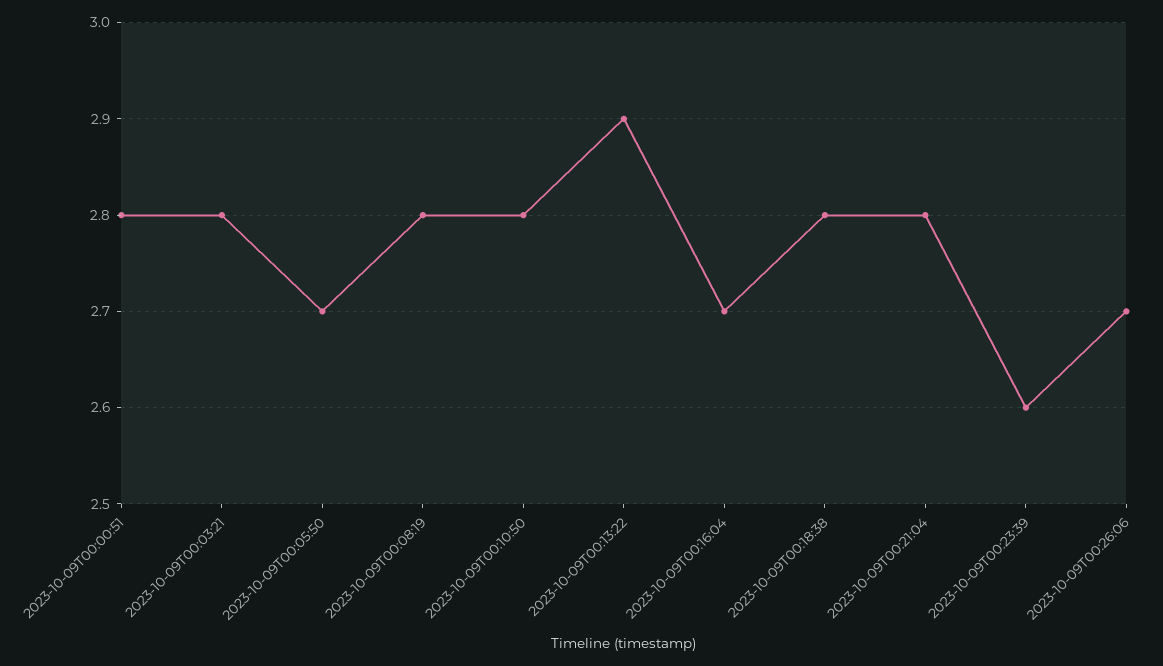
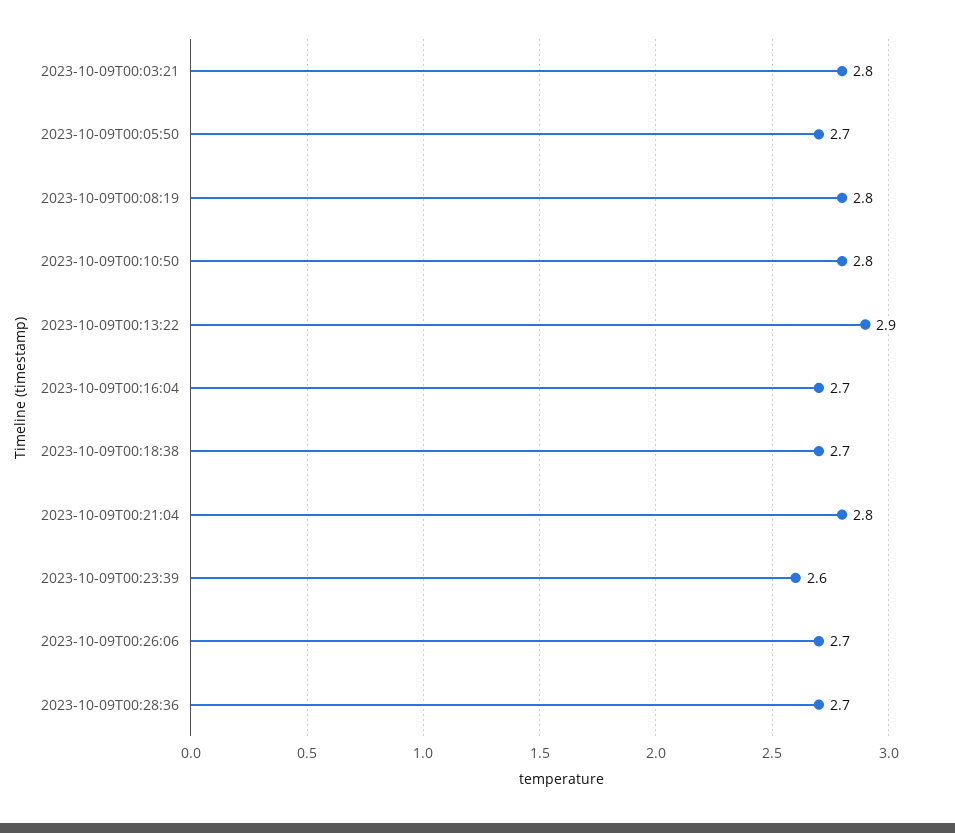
2023-10-09T00:00:51: 2.8 -> none
2023-10-09T00:18:38: 2.8 -> 2.7
2023-10-09T00:28:36: none -> 2.7

